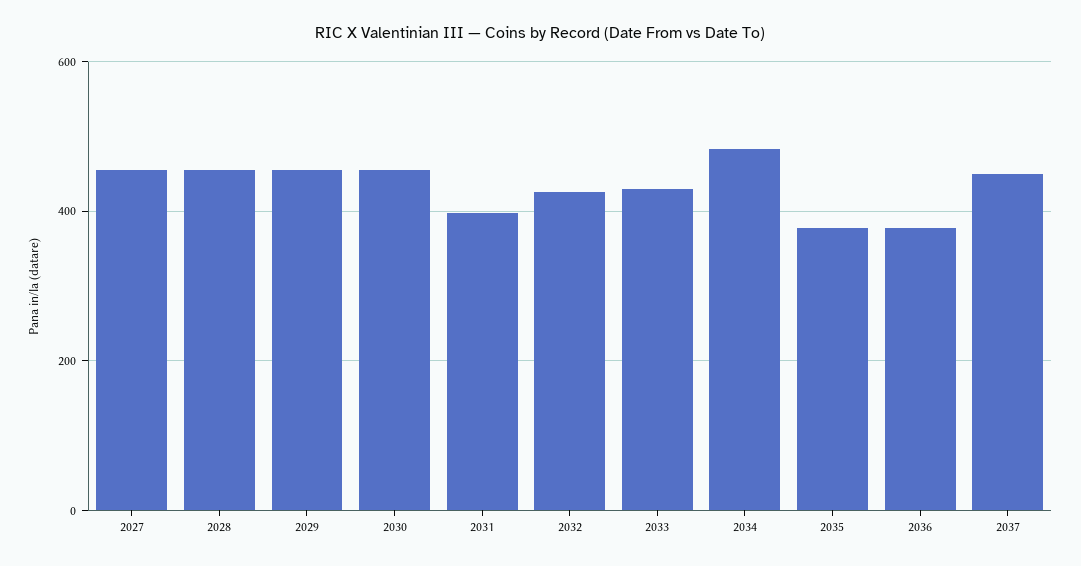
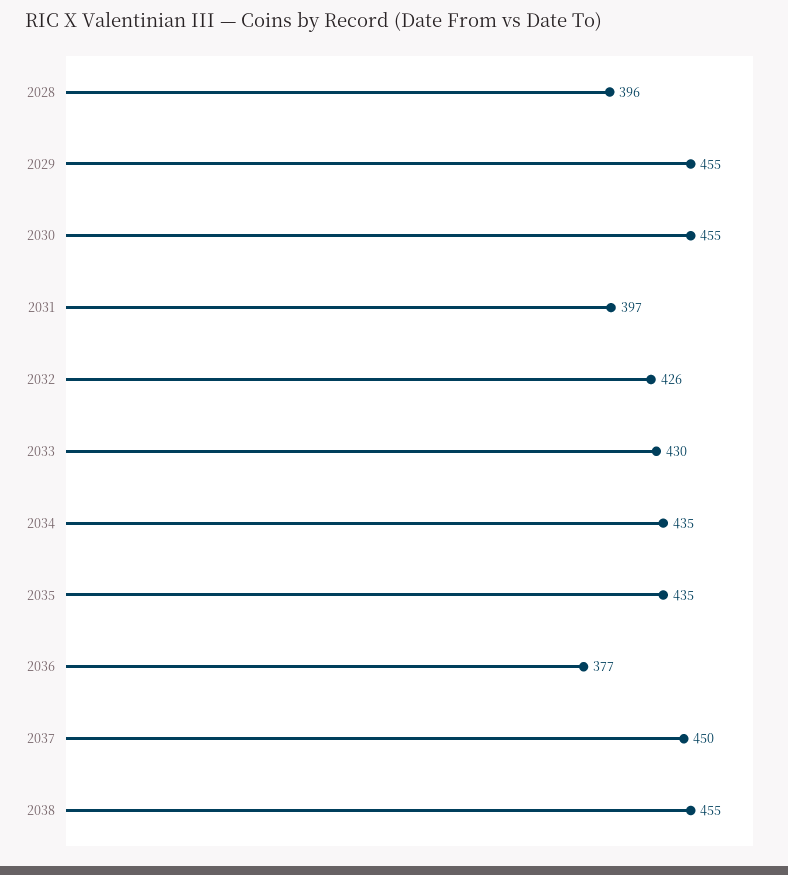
2027: 460 -> none
2028: 460 -> 396
2034: 480 -> 435
2035: 380 -> 435
2038: none -> 455

